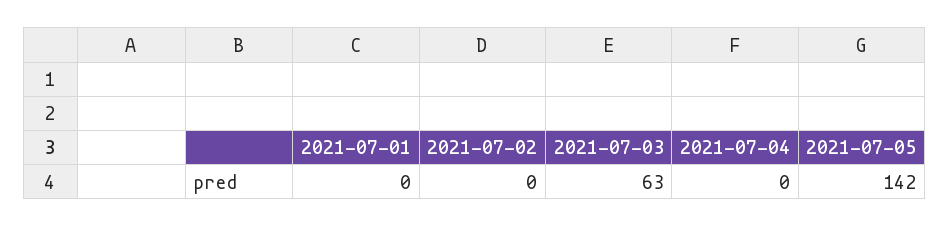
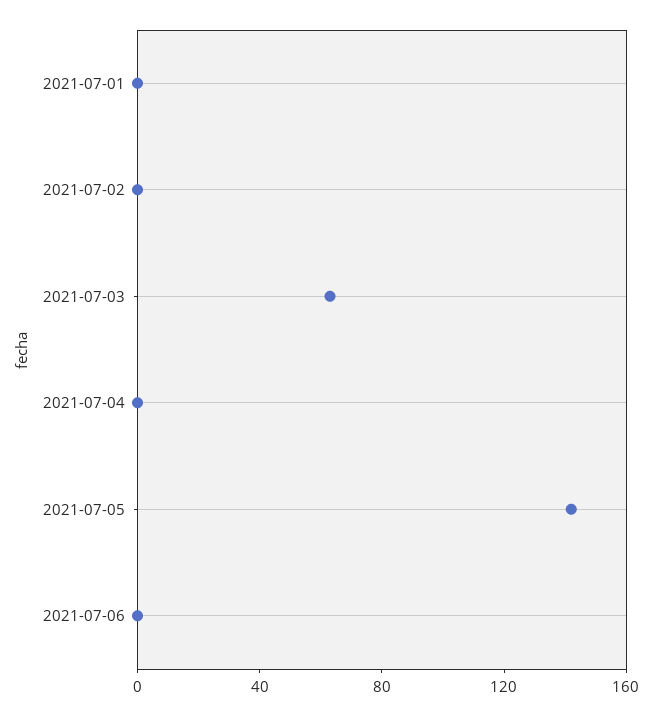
2021-07-06: none -> 0

